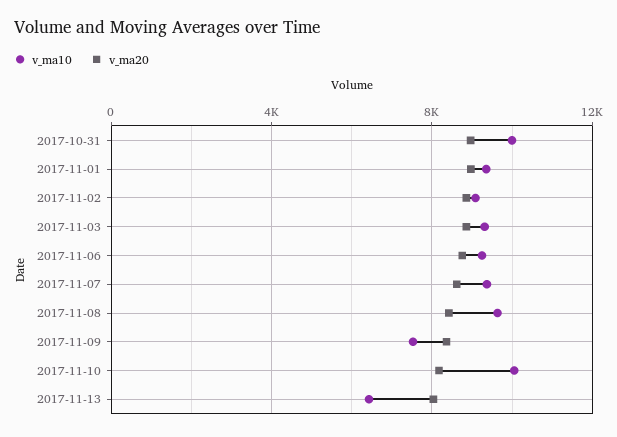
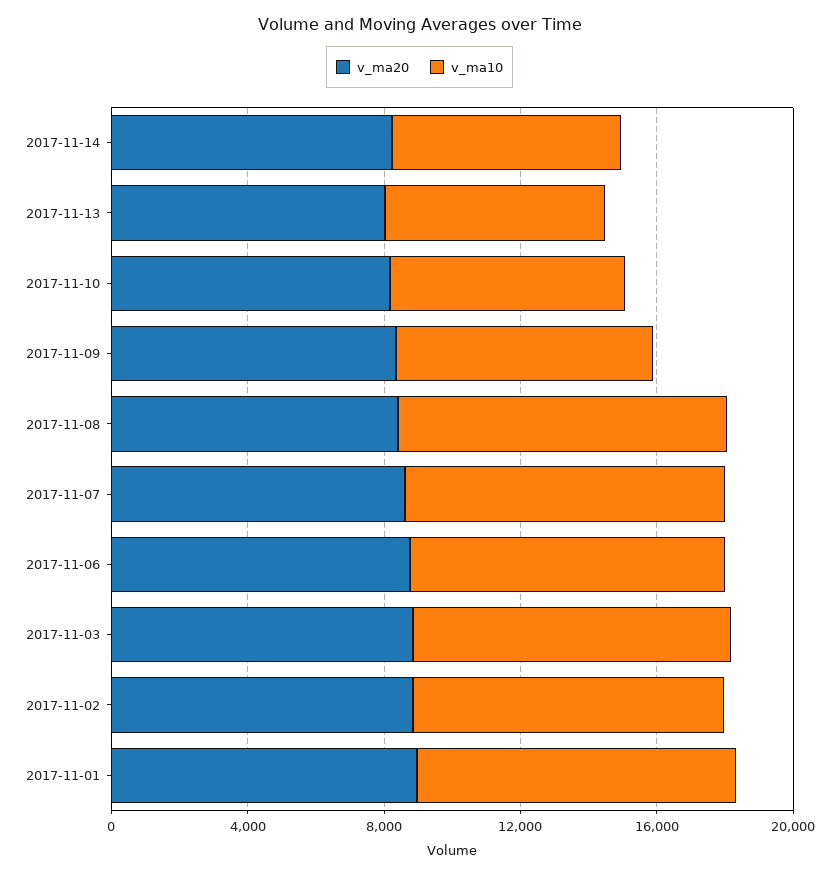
v_ma10, 2017-10-31: 10000 -> none
v_ma20, 2017-10-31: 9000 -> none
v_ma10, 2017-11-10: 10000 -> 7000
v_ma20, 2017-11-14: none -> 8000
v_ma10, 2017-11-14: none -> 7000

